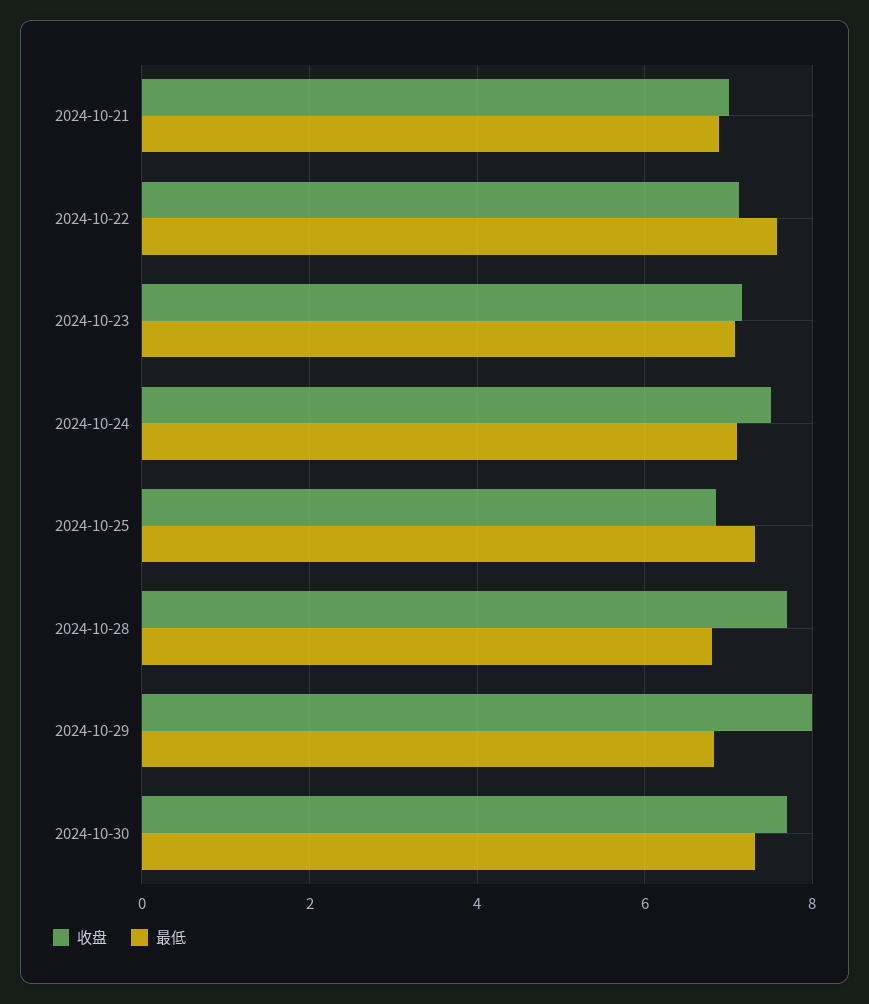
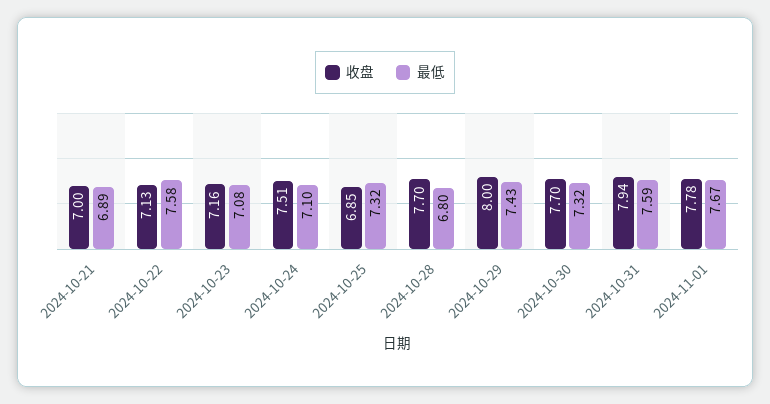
最低, 2024-10-29: 6.8 -> 7.43
收盘, 2024-10-31: none -> 7.94
最低, 2024-10-31: none -> 7.59
收盘, 2024-11-01: none -> 7.78
最低, 2024-11-01: none -> 7.67

